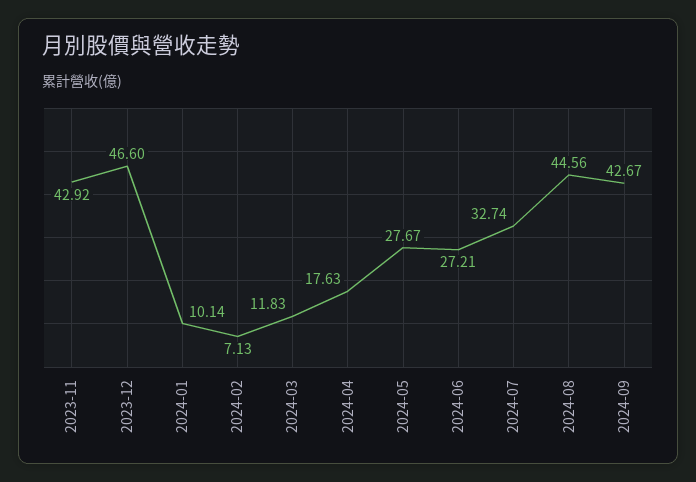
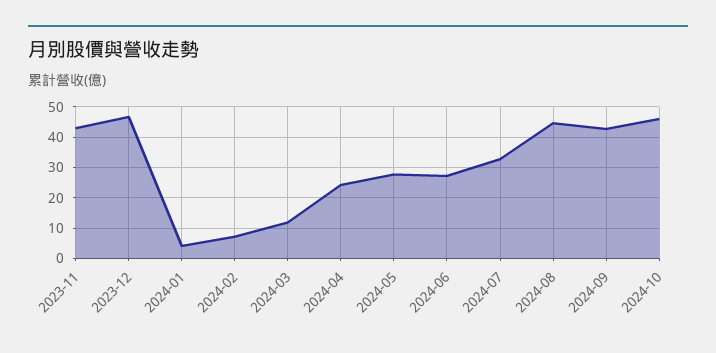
2024-01: 10.14 -> 4
2024-04: 17.63 -> 24
2024-10: none -> 46

